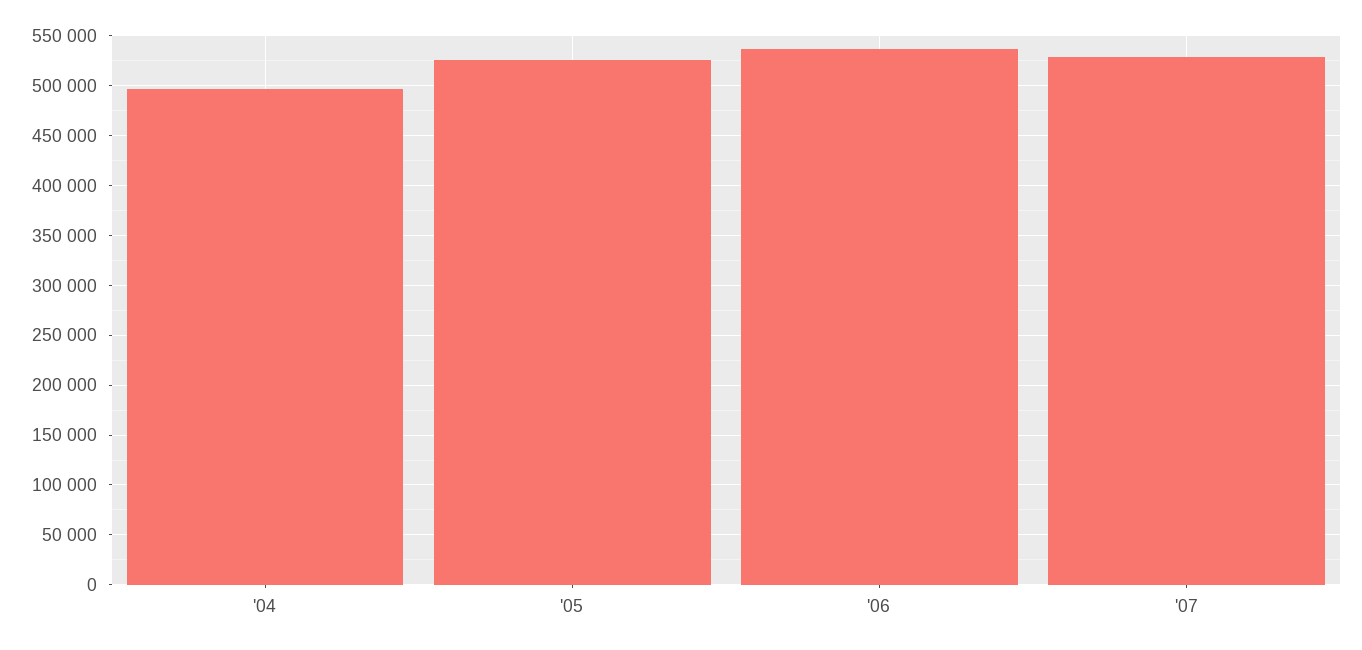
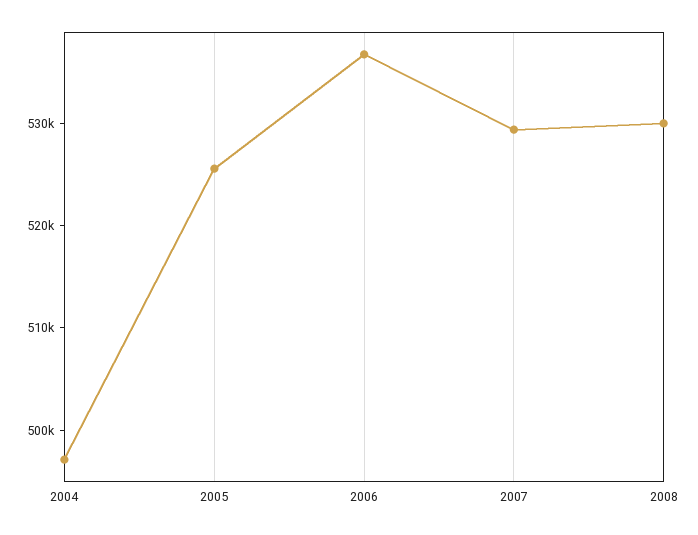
2008: none -> 530000

